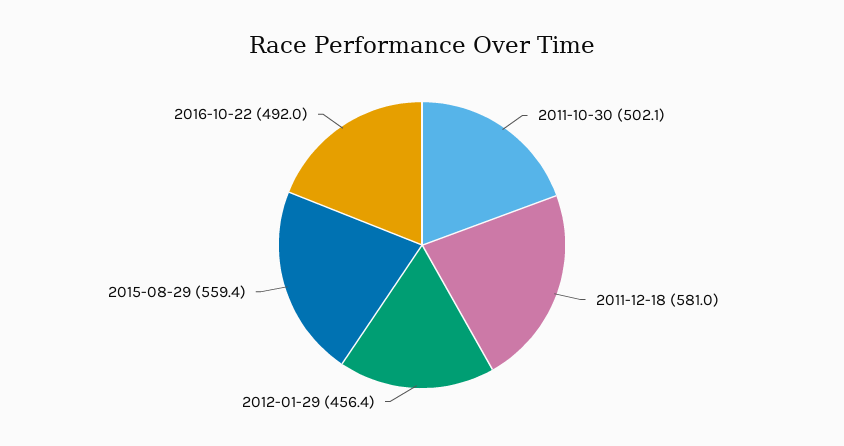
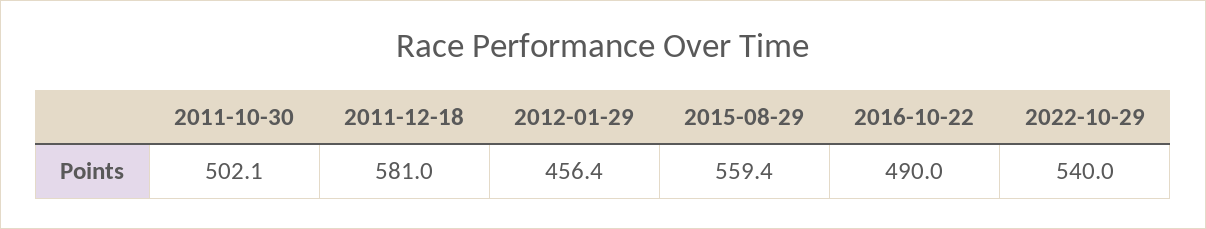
2016-10-22: 492 -> 490
2022-10-29: none -> 540

